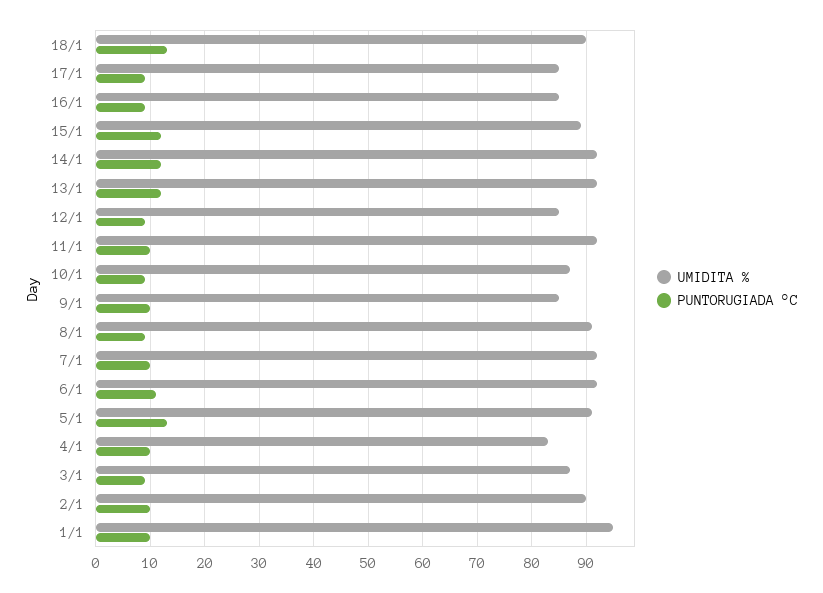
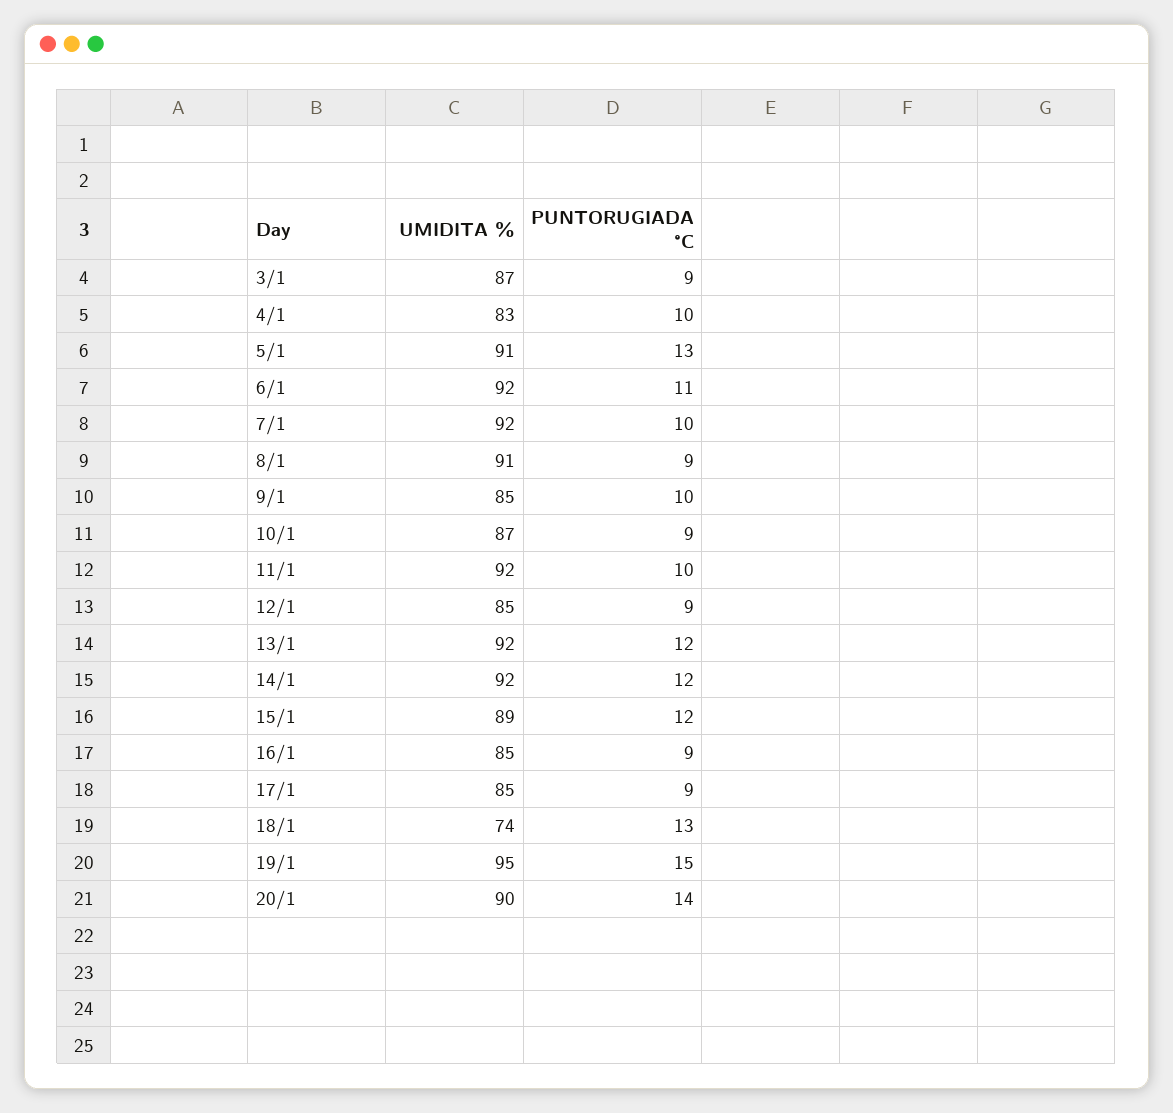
UMIDITA %, 18/1: 90 -> 74
UMIDITA %, 2/1: 90 -> none
PUNTORUGIADA °C, 2/1: 10 -> none
UMIDITA %, 1/1: 95 -> none
PUNTORUGIADA °C, 1/1: 10 -> none
UMIDITA %, 19/1: none -> 95
PUNTORUGIADA °C, 19/1: none -> 15
UMIDITA %, 20/1: none -> 90
PUNTORUGIADA °C, 20/1: none -> 14

